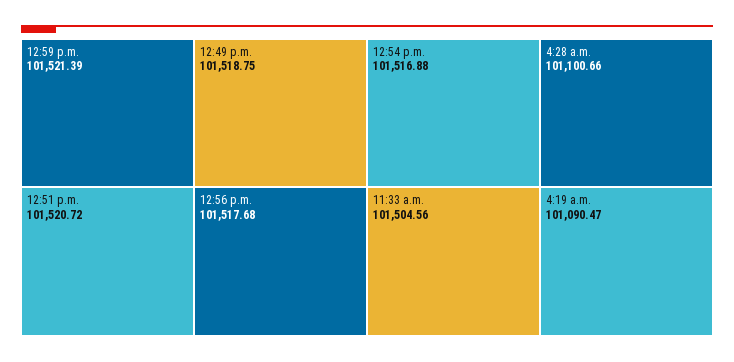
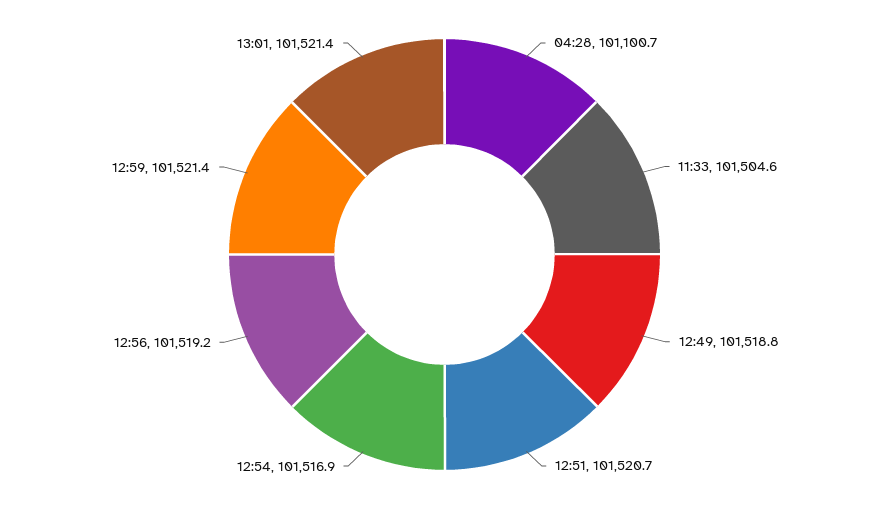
12:56 p.m.: 101517.68 -> 101519.2
4:19 a.m.: 101090.47 -> none
13:01: none -> 101521.4

